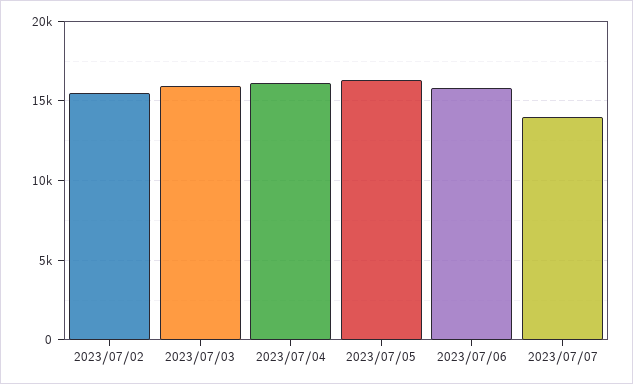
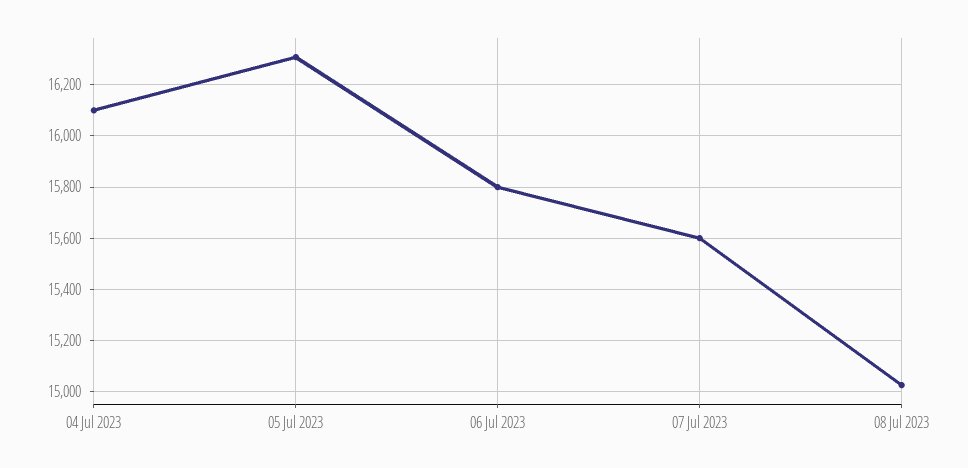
2023/07/02: 15500 -> none
2023/07/03: 16000 -> none
2023/07/07: 14000 -> 15600
08 Jul 2023: none -> 15025

